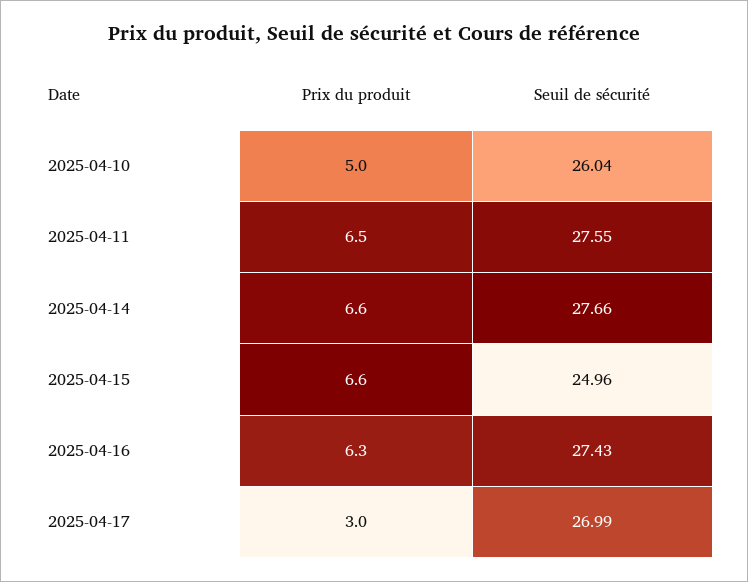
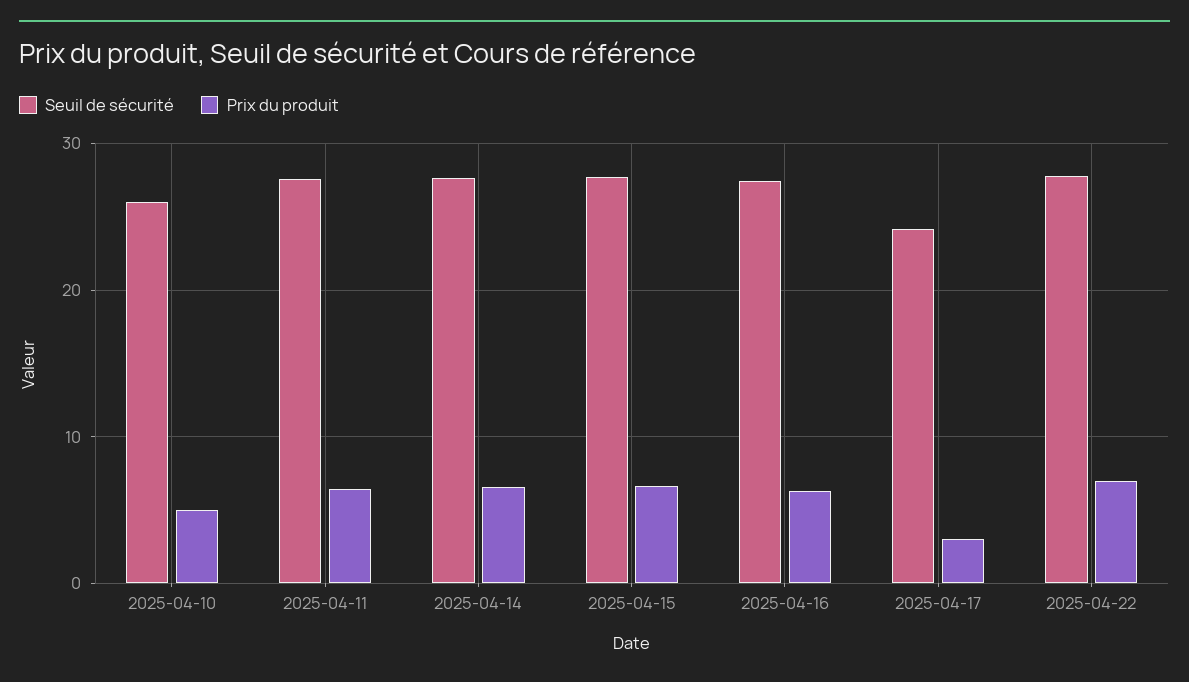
Seuil de sécurité, 2025-04-15: 24.96 -> 28
Seuil de sécurité, 2025-04-17: 26.99 -> 24
Seuil de sécurité, 2025-04-22: none -> 28
Prix du produit, 2025-04-22: none -> 7

